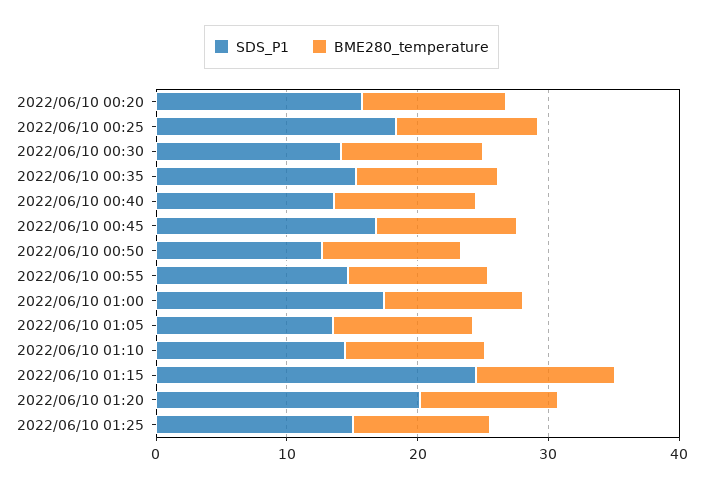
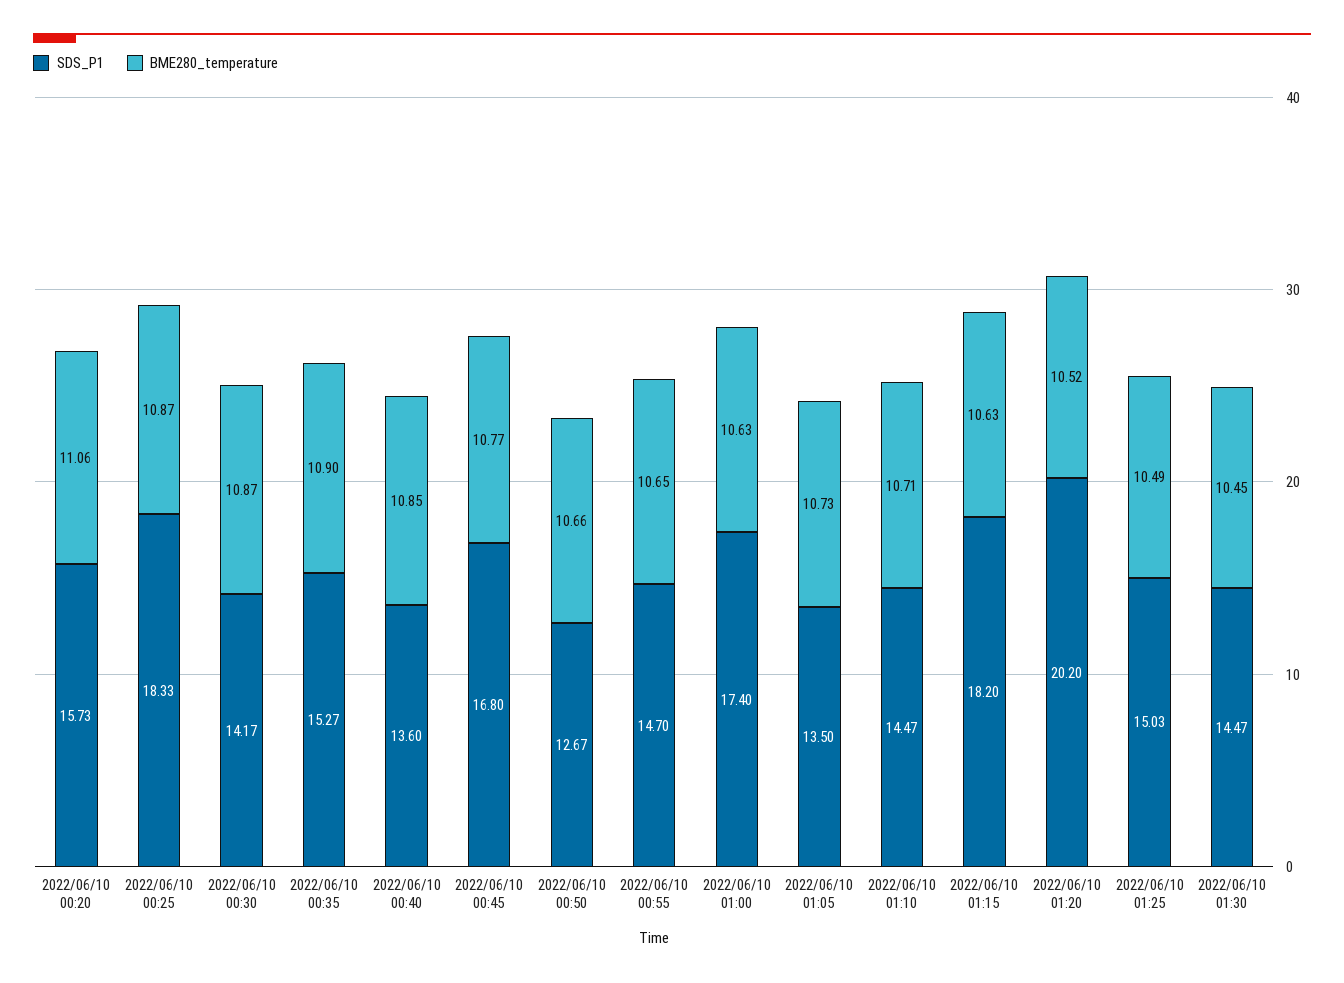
SDS_P1, 2022/06/10 01:15: 24 -> 18.2
SDS_P1, 2022/06/10 01:30: none -> 14.47
BME280_temperature, 2022/06/10 01:30: none -> 10.45

